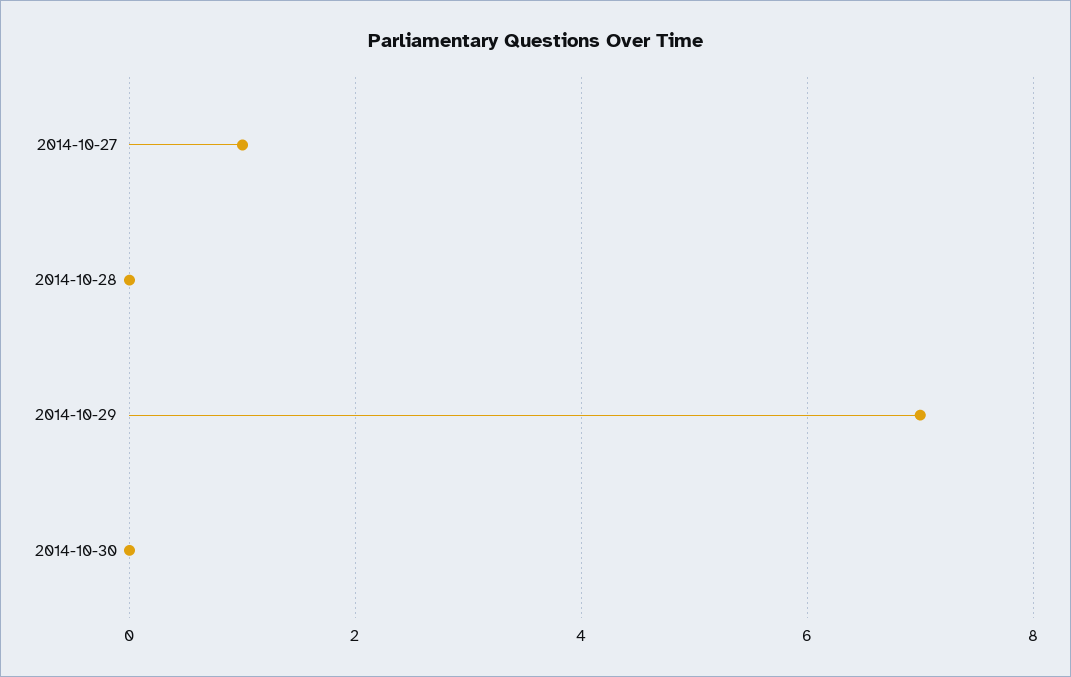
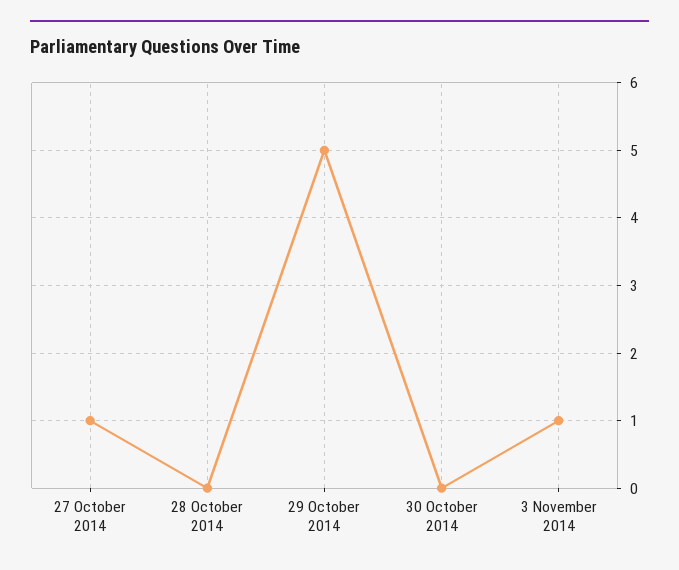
2014-10-29: 7 -> 5
3 November 2014: none -> 1

